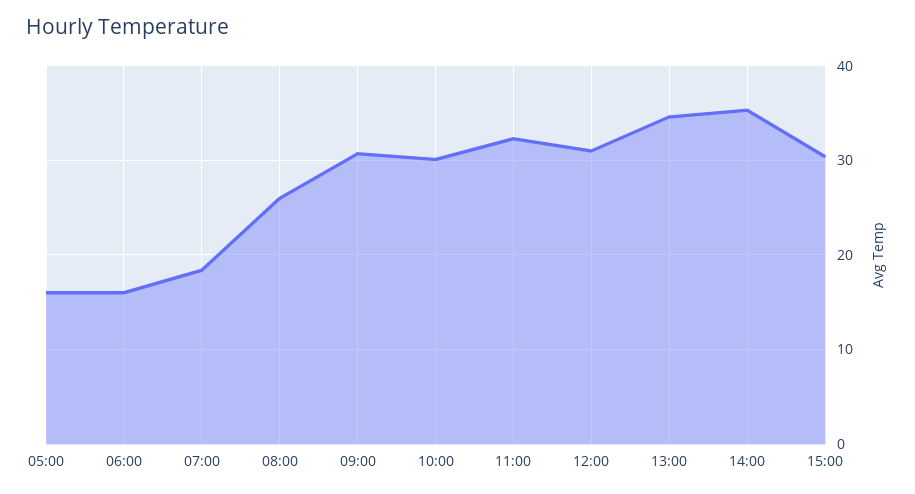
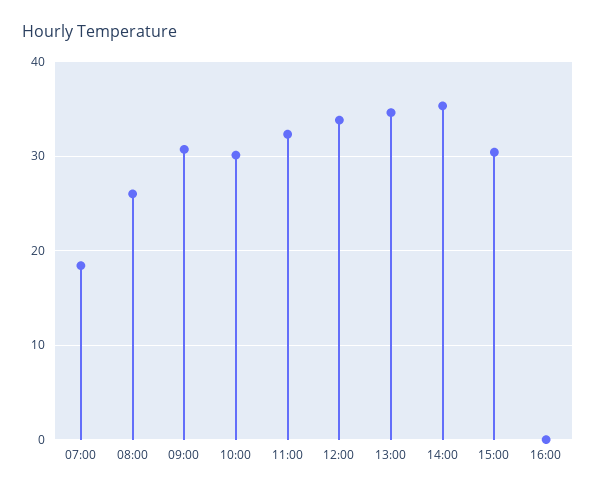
05:00: 16 -> none
06:00: 16 -> none
12:00: 31 -> 34
16:00: none -> 0

